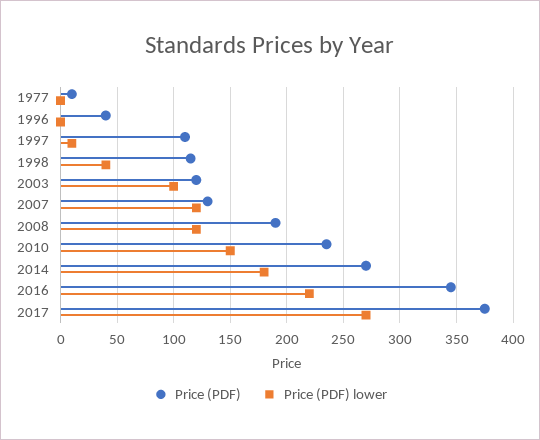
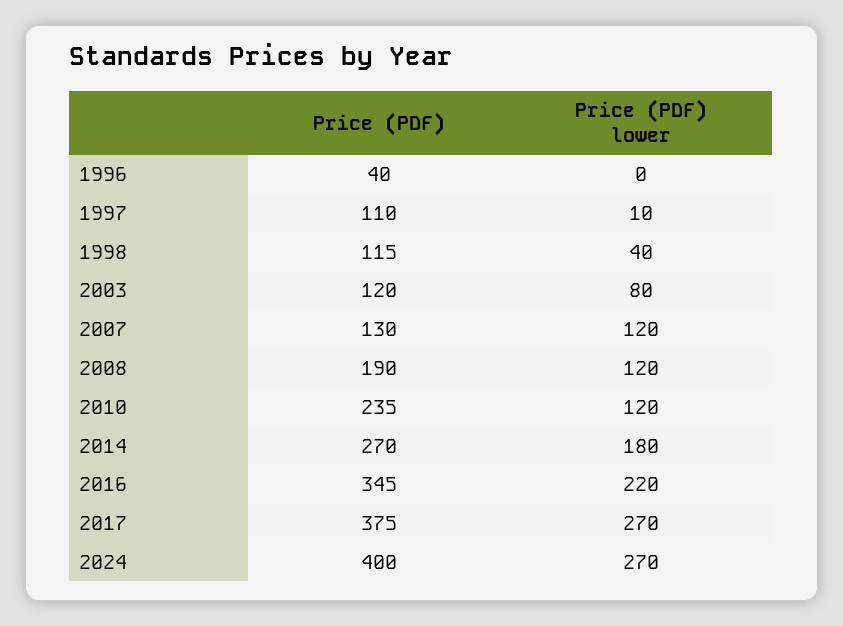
Price (PDF), 1977: 10 -> none
Price (PDF) lower, 1977: 0 -> none
Price (PDF) lower, 2003: 100 -> 80
Price (PDF) lower, 2010: 150 -> 120
Price (PDF), 2024: none -> 400
Price (PDF) lower, 2024: none -> 270

